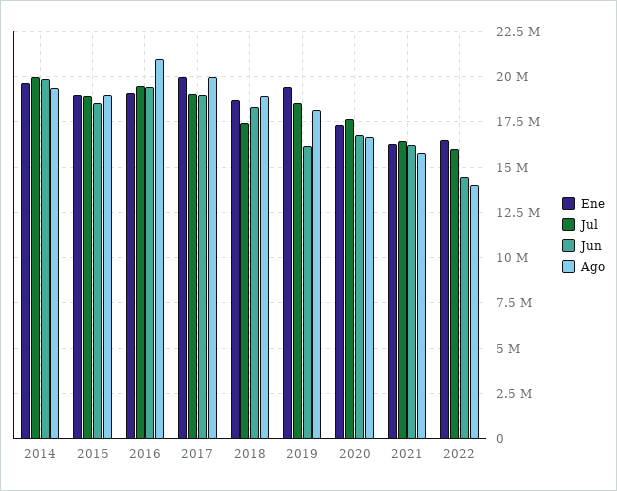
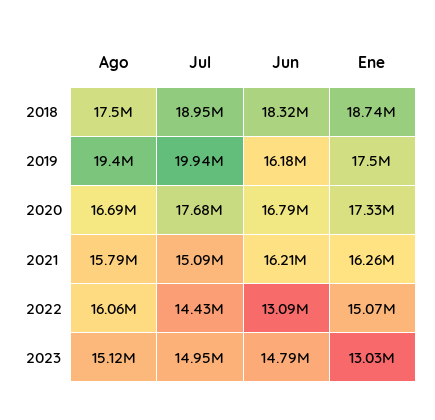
Ene, 2014: 19500000 -> none
Jul, 2014: 20000000 -> none
Jun, 2014: 20000000 -> none
Ago, 2014: 19500000 -> none
Ene, 2015: 19000000 -> none
Jul, 2015: 19000000 -> none
Jun, 2015: 18500000 -> none
Ago, 2015: 19000000 -> none
Ene, 2016: 19000000 -> none
Jul, 2016: 19500000 -> none
Jun, 2016: 19500000 -> none
Ago, 2016: 21000000 -> none
Ene, 2017: 20000000 -> none
Jul, 2017: 19000000 -> none
Jun, 2017: 19000000 -> none
Ago, 2017: 20000000 -> none
Jul, 2018: 17500000 -> 18950000
Ago, 2018: 19000000 -> 17500000
Ene, 2019: 19500000 -> 17500000
Jul, 2019: 18500000 -> 19940000
Ago, 2019: 18000000 -> 19400000
Jul, 2021: 16500000 -> 15090000
Ene, 2022: 16500000 -> 15070000
Jul, 2022: 16000000 -> 14430000
Jun, 2022: 14500000 -> 13090000
Ago, 2022: 14000000 -> 16060000
Ago, 2023: none -> 15120000
Jul, 2023: none -> 14950000
Jun, 2023: none -> 14790000
Ene, 2023: none -> 13030000

